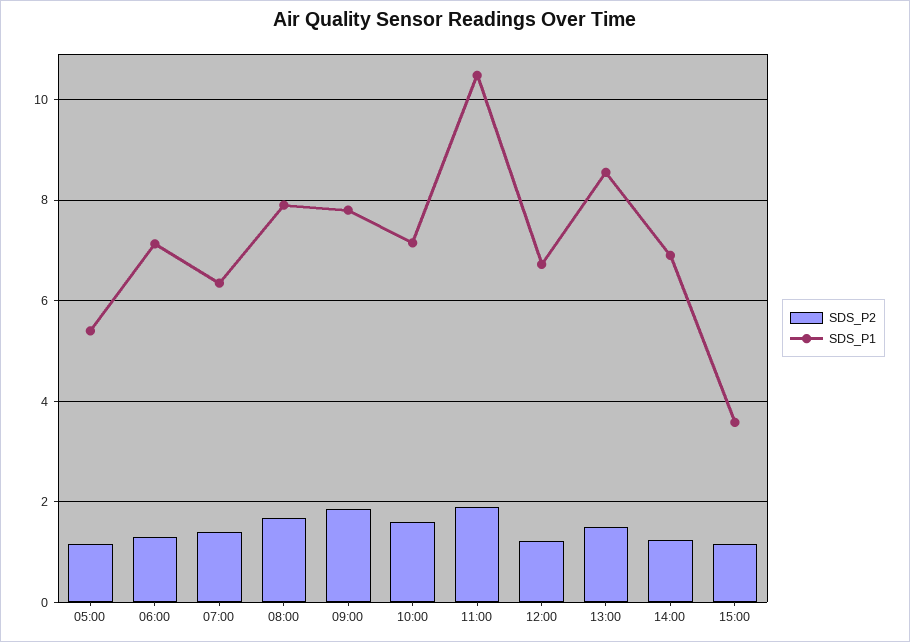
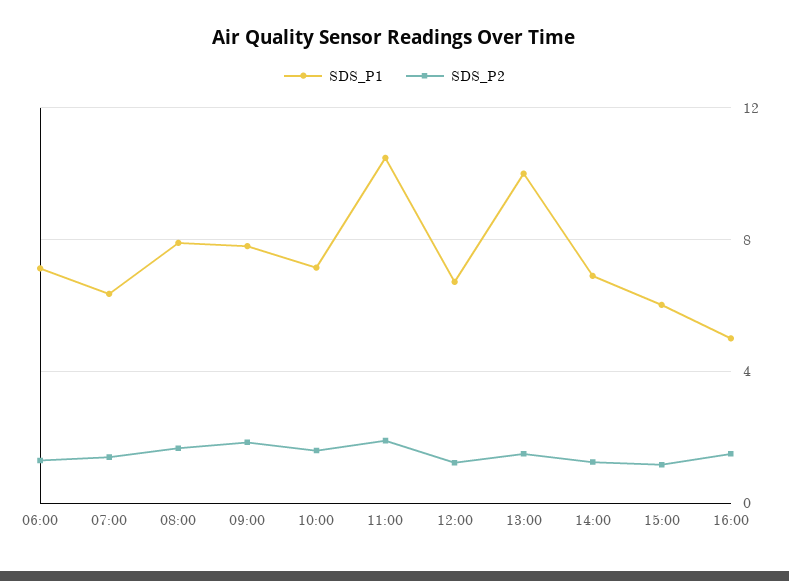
SDS_P2, 05:00: 1.2 -> none
SDS_P1, 05:00: 5.4 -> none
SDS_P1, 13:00: 8.6 -> 10
SDS_P1, 15:00: 3.6 -> 6
SDS_P1, 16:00: none -> 5
SDS_P2, 16:00: none -> 1.5

